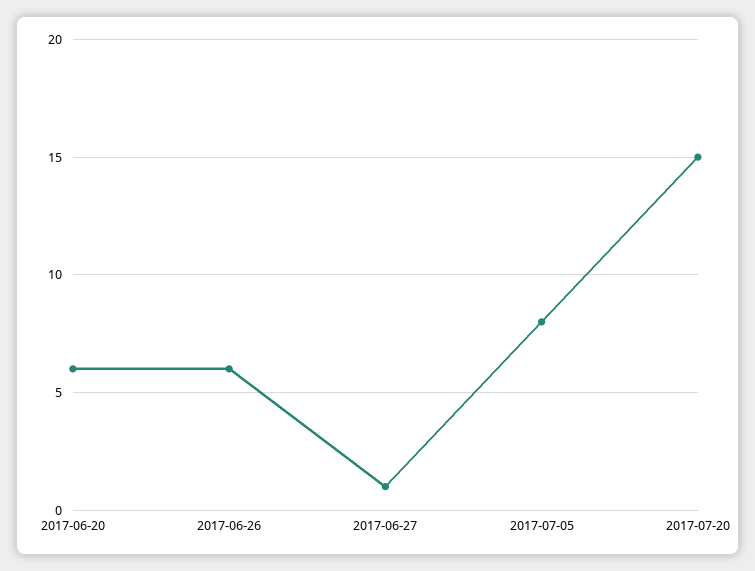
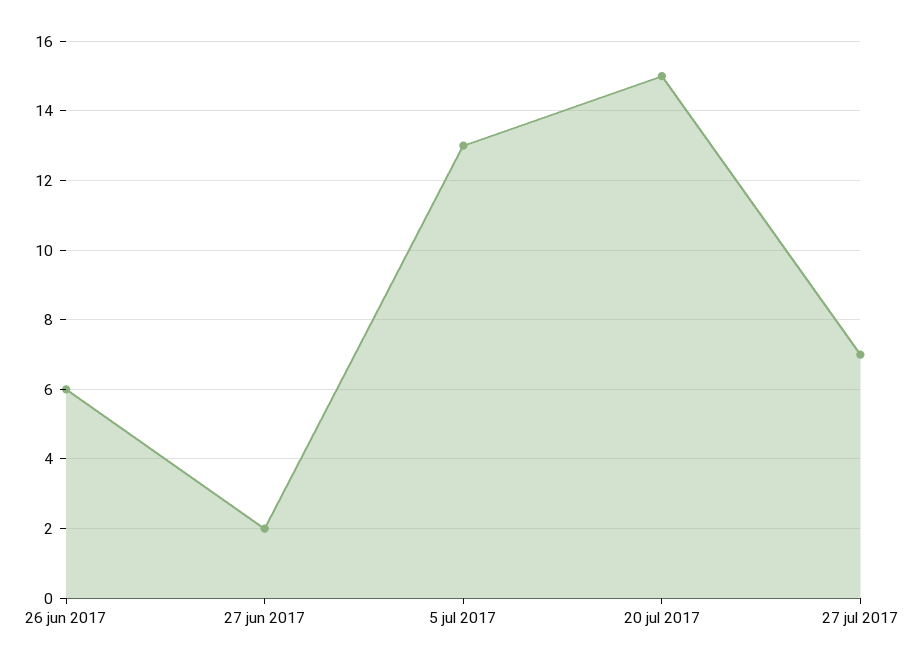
2017-06-20: 6 -> none
2017-06-27: 1 -> 2
2017-07-05: 8 -> 13
27 jul 2017: none -> 7

